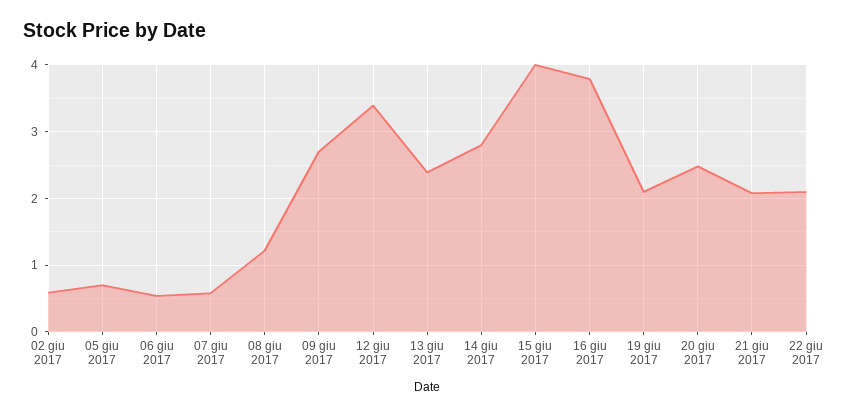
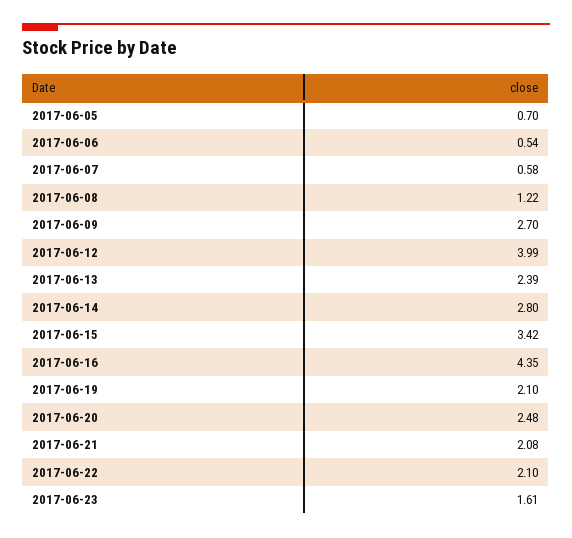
02 giu 2017: 0.6 -> none
12 giu 2017: 3.4 -> 3.99
15 giu 2017: 4 -> 3.42
16 giu 2017: 3.8 -> 4.35
2017-06-23: none -> 1.61

